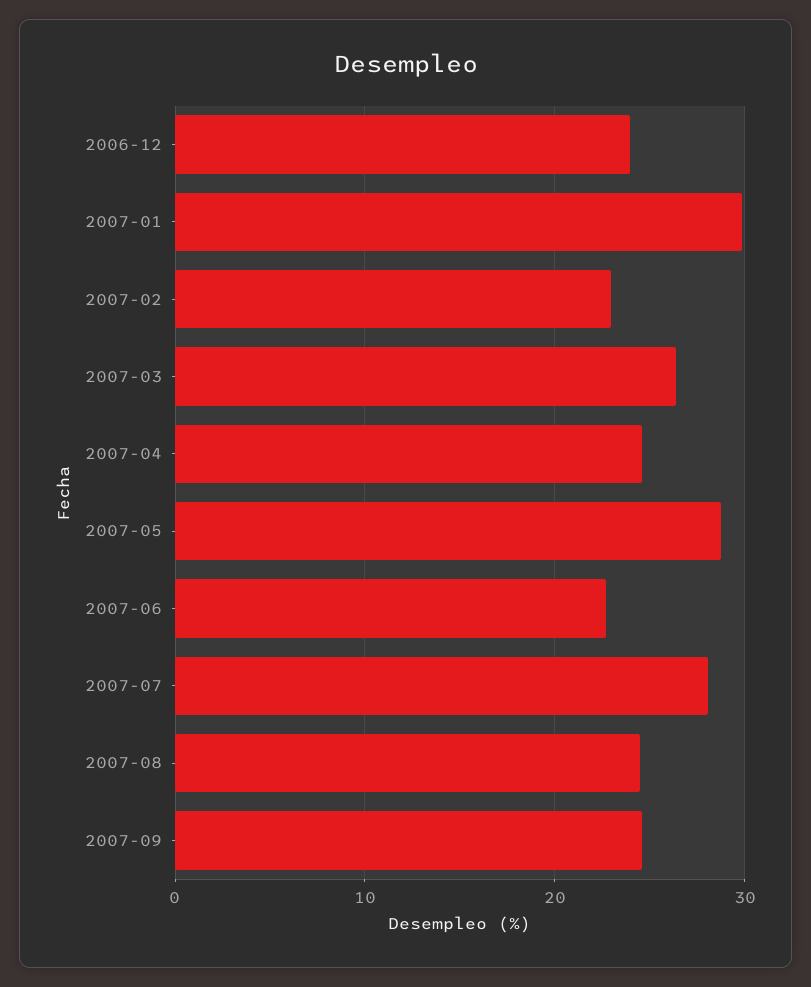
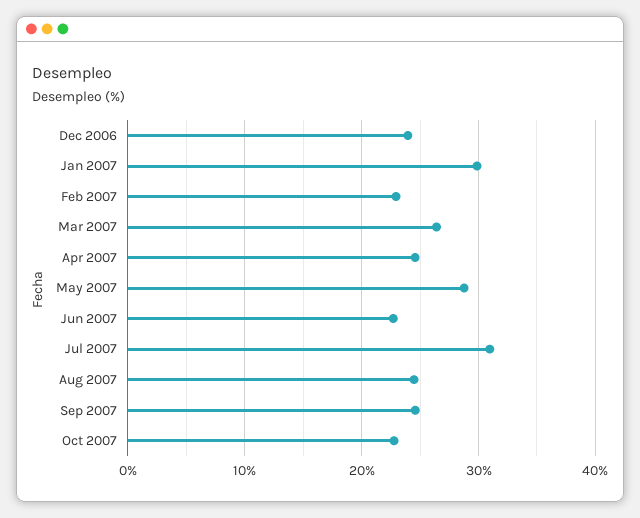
2007-07: 28 -> 31
Oct 2007: none -> 23

